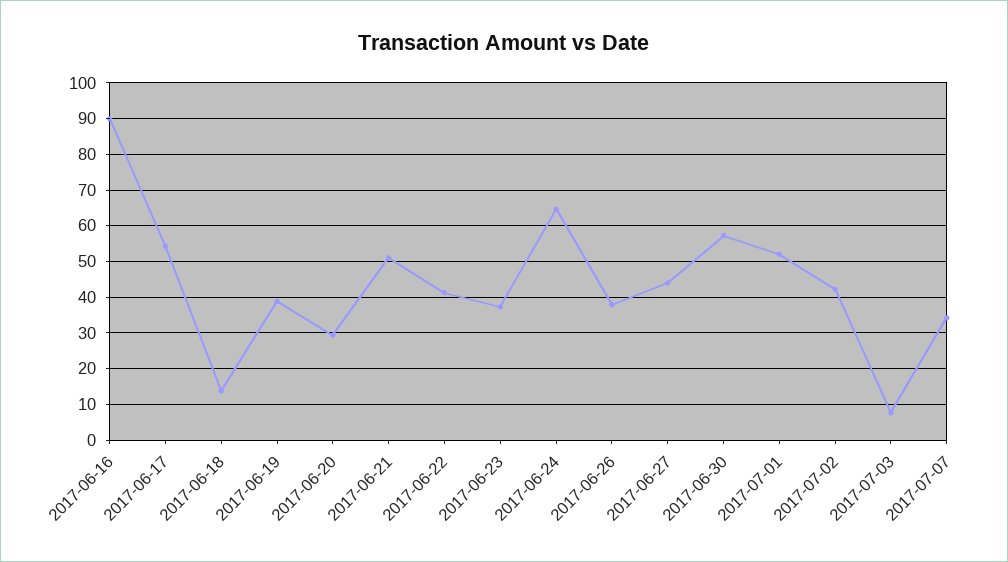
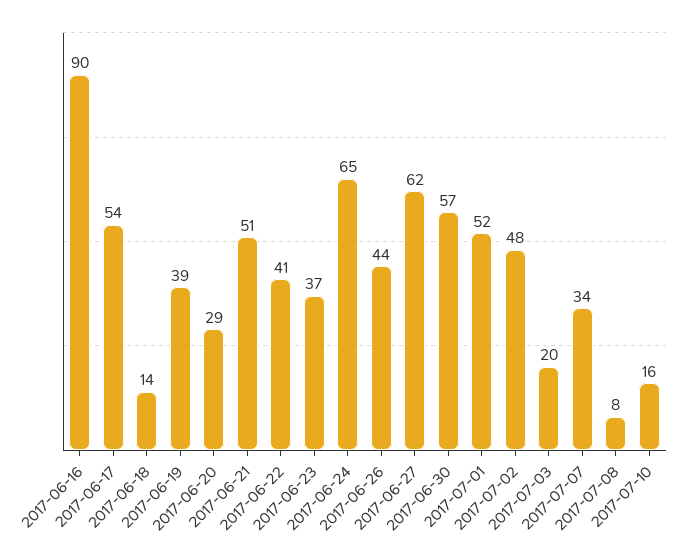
2017-06-26: 38 -> 44
2017-06-27: 44 -> 62
2017-07-02: 42 -> 48
2017-07-03: 8 -> 20
2017-07-08: none -> 8
2017-07-10: none -> 16

